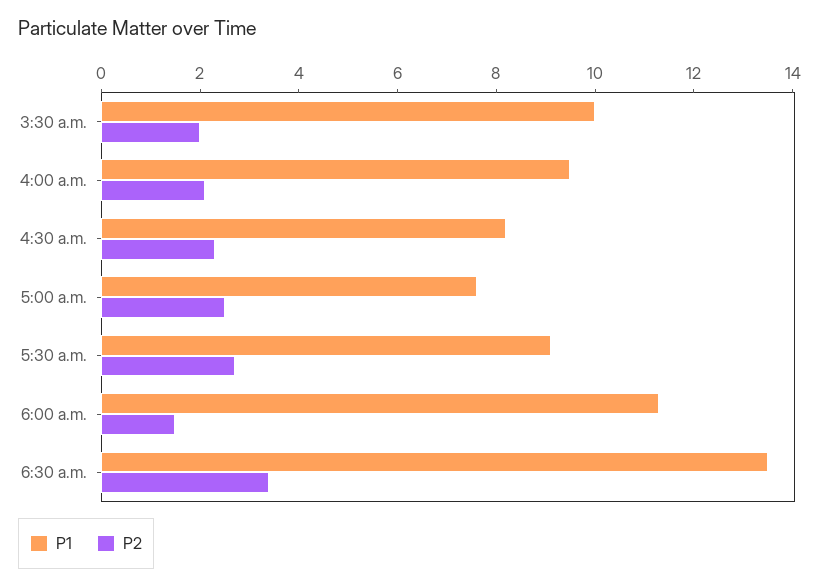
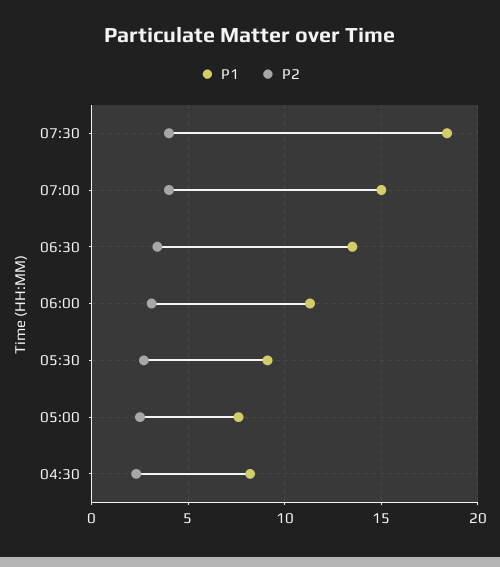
P1, 3:30 a.m.: 10 -> none
P2, 3:30 a.m.: 2 -> none
P1, 4:00 a.m.: 9.5 -> none
P2, 4:00 a.m.: 2 -> none
P2, 6:00 a.m.: 1.5 -> 3
P1, 07:30: none -> 18.5
P2, 07:30: none -> 4
P1, 07:00: none -> 15
P2, 07:00: none -> 4

